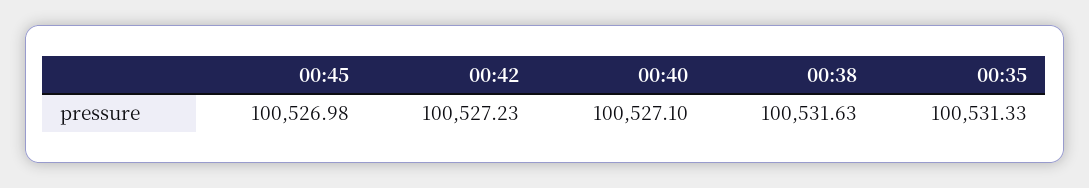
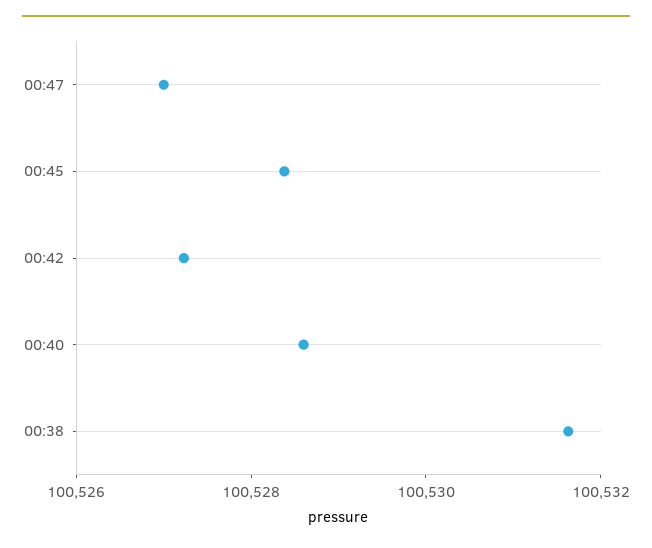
00:45: 100526.98 -> 100528.5
00:40: 100527.1 -> 100528.5
00:35: 100531.33 -> none
00:47: none -> 100527

